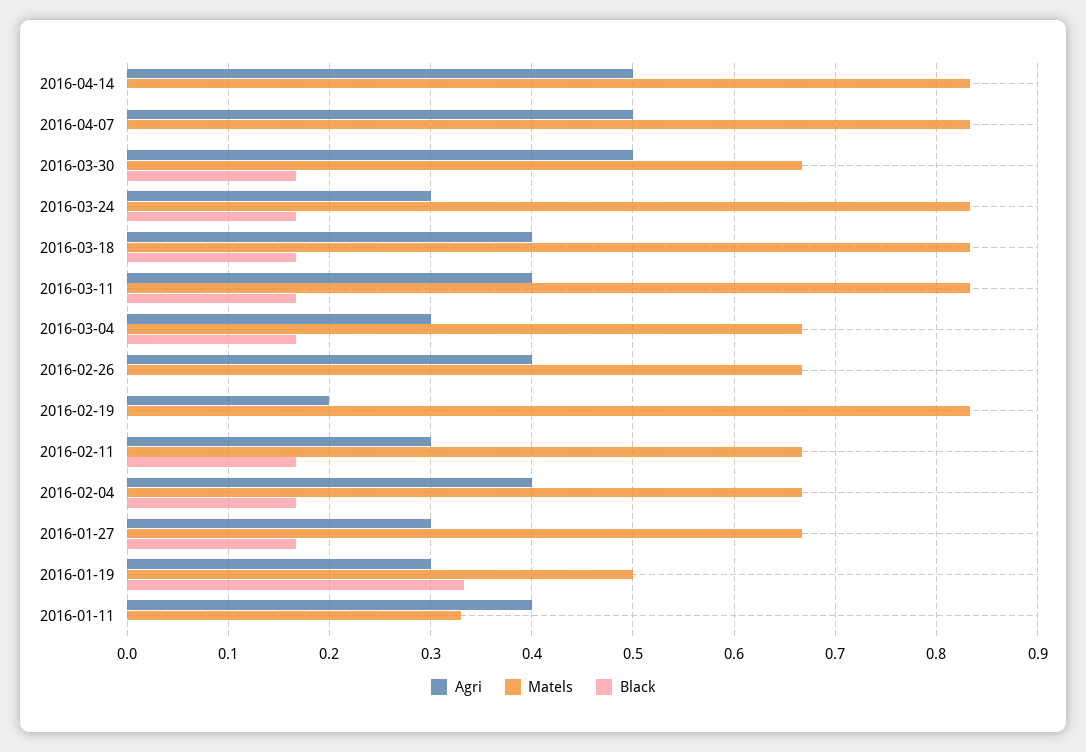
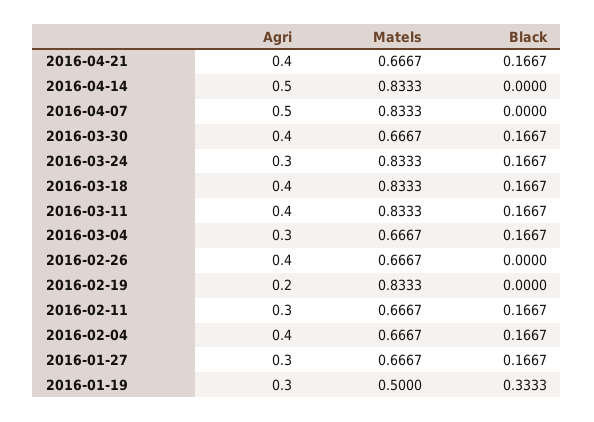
Agri, 2016-03-30: 0.5 -> 0.4
Agri, 2016-01-11: 0.4 -> none
Matels, 2016-01-11: 0.33 -> none
Black, 2016-01-11: 0 -> none
Agri, 2016-04-21: none -> 0.4
Matels, 2016-04-21: none -> 0.6667
Black, 2016-04-21: none -> 0.1667

